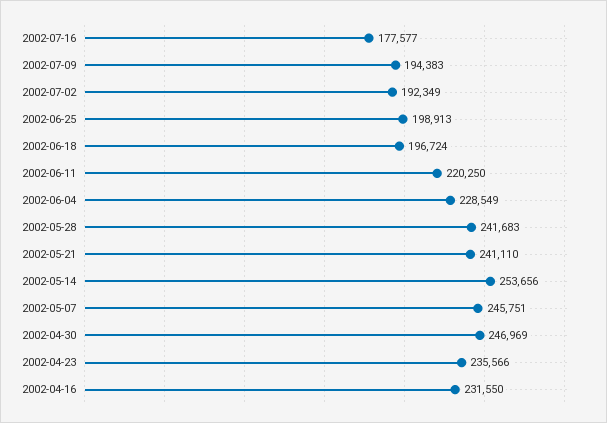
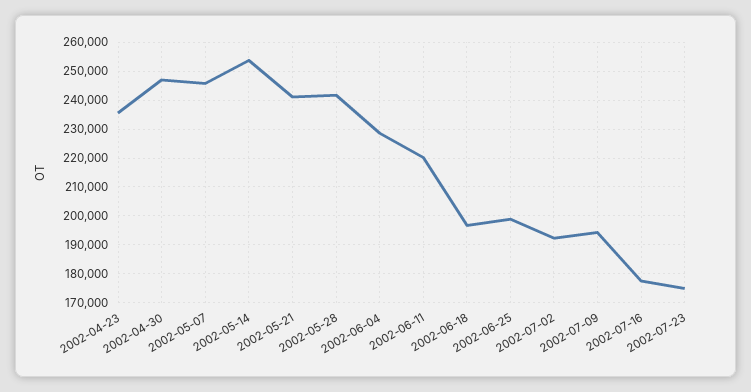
2002-04-16: 231550 -> none
2002-07-23: none -> 175000

